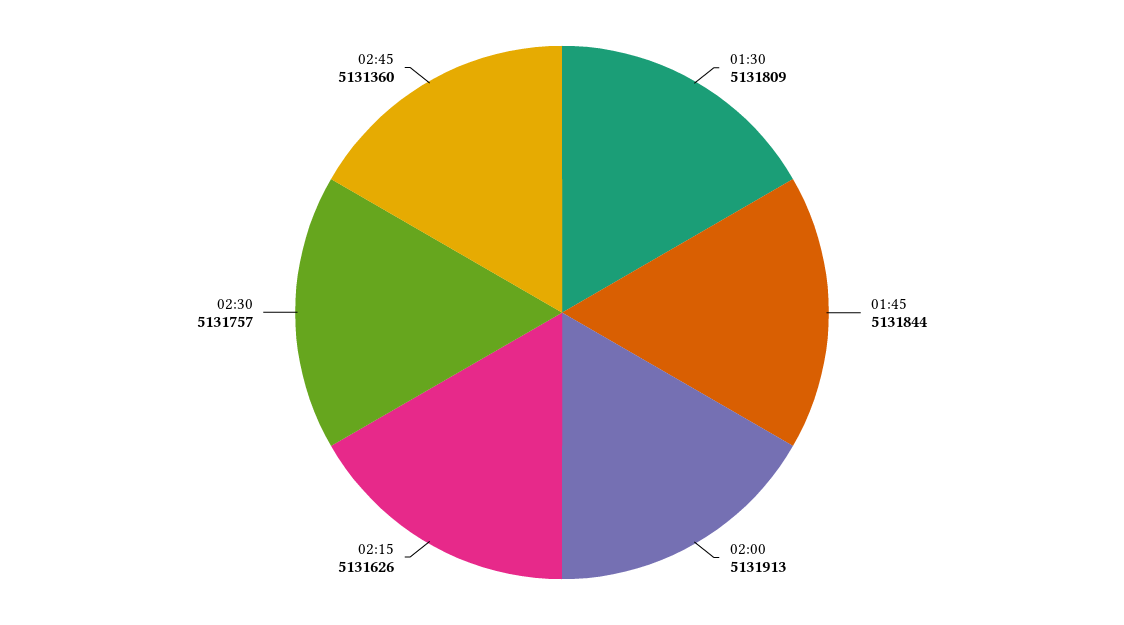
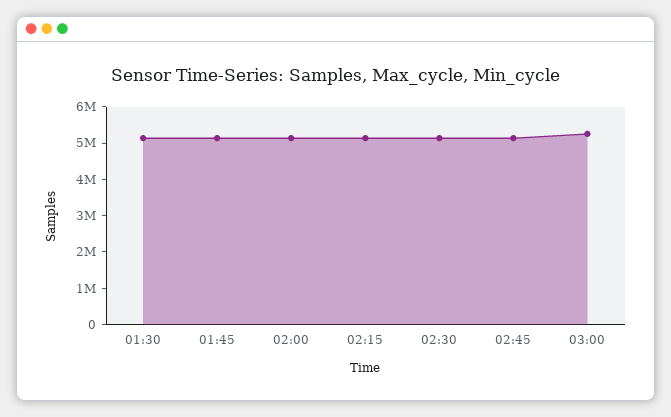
03:00: none -> 5250000

